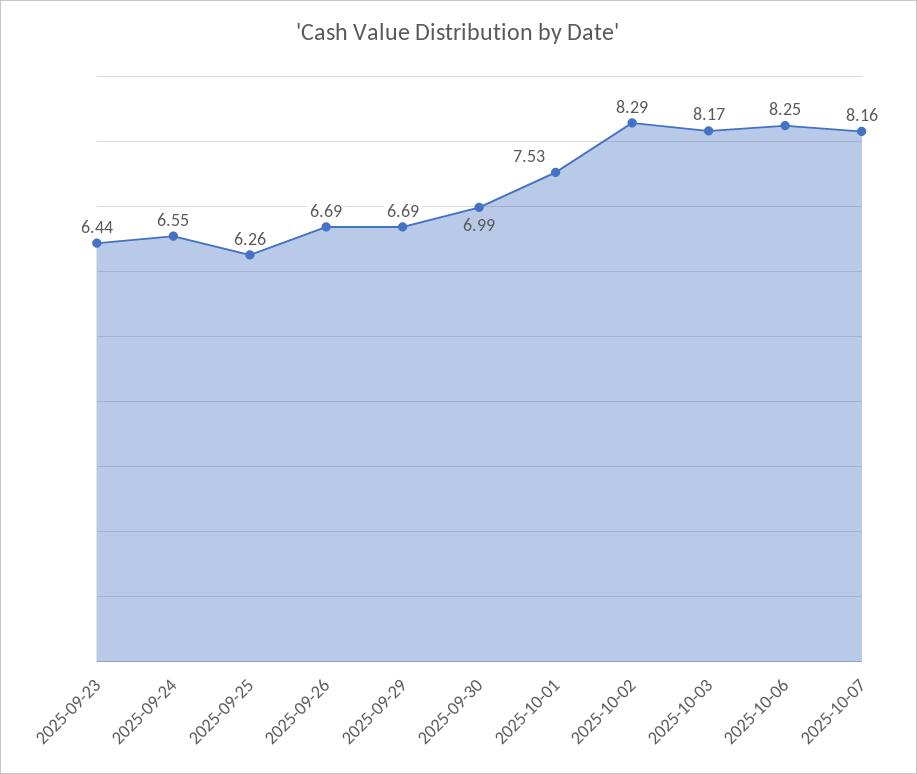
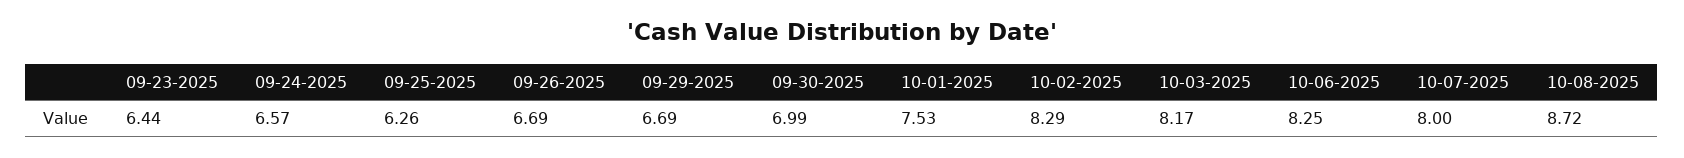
2025-09-24: 6.55 -> 6.57
2025-10-07: 8.16 -> 8
10-08-2025: none -> 8.72

